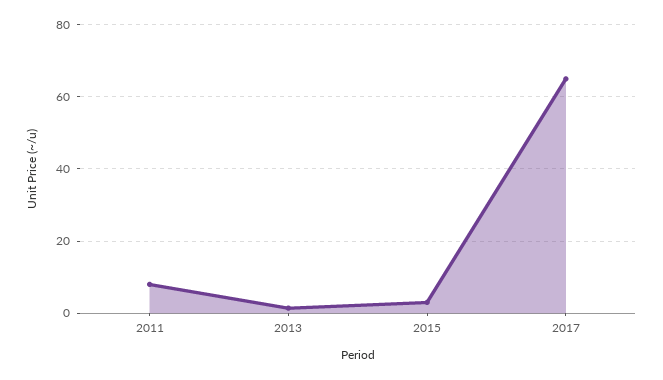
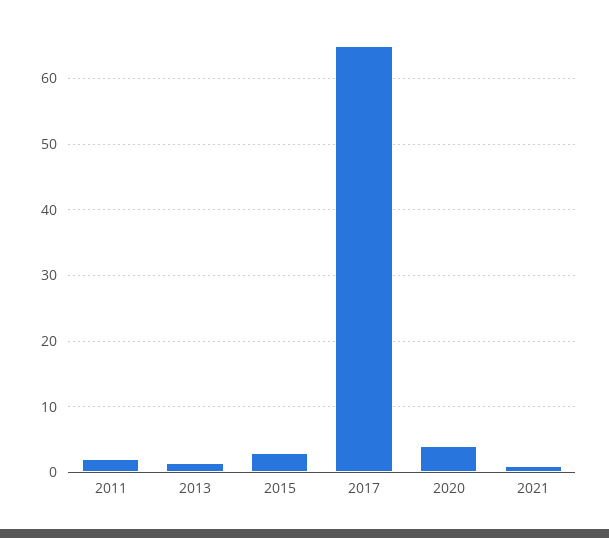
2011: 8 -> 2
2020: none -> 4
2021: none -> 1

